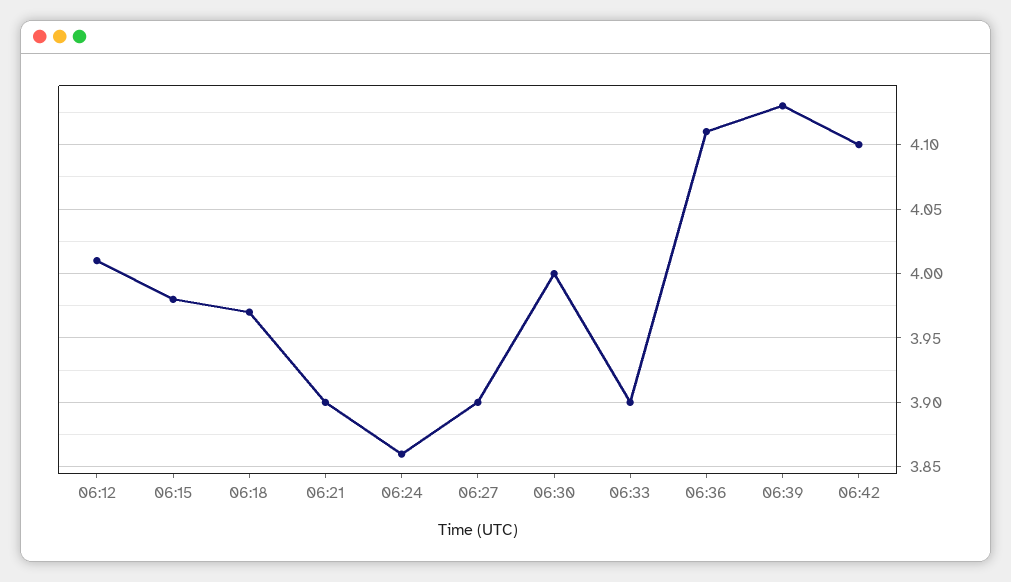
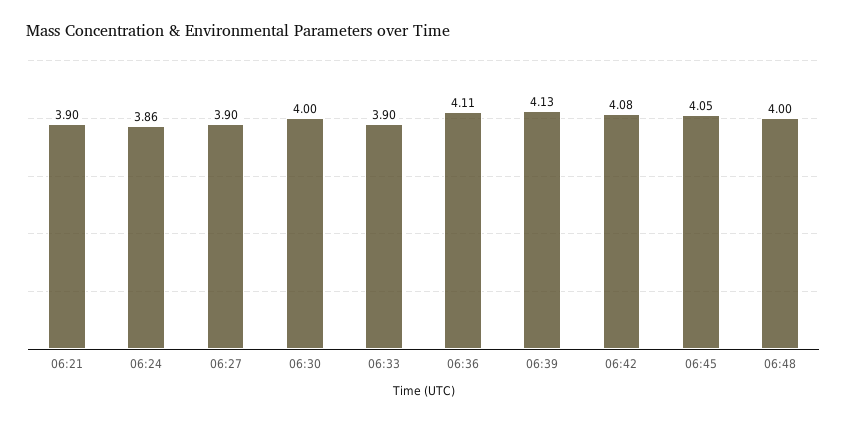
06:12: 4.01 -> none
06:15: 3.98 -> none
06:18: 3.97 -> none
06:42: 4.1 -> 4.08
06:45: none -> 4.05
06:48: none -> 4

